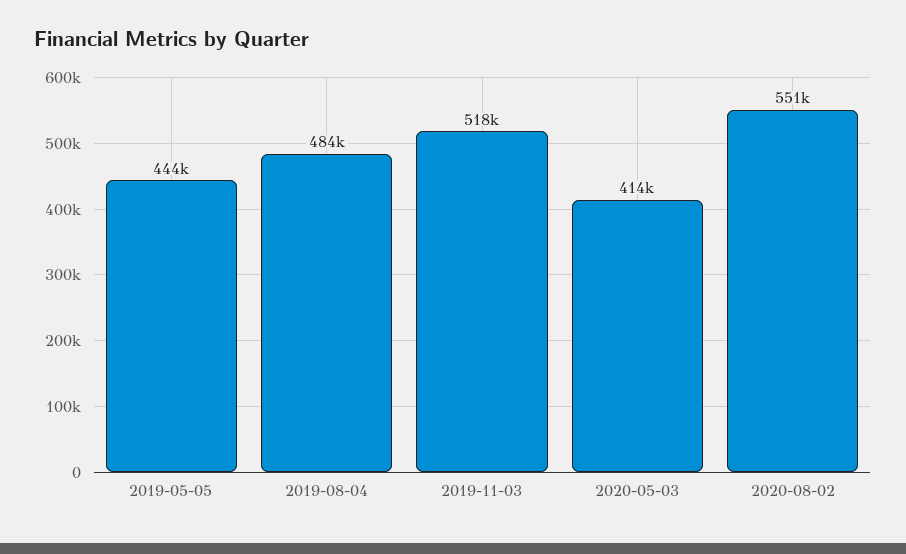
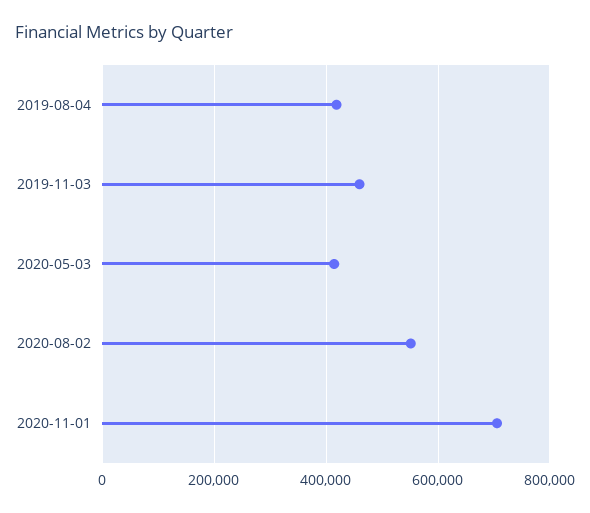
2019-05-05: 444000 -> none
2019-08-04: 484000 -> 420000
2019-11-03: 518000 -> 460000
2020-11-01: none -> 700000

